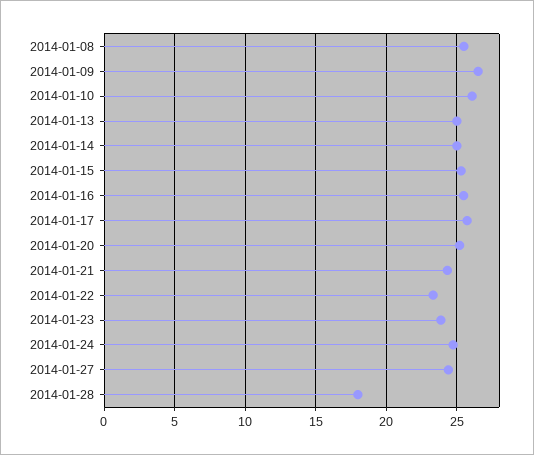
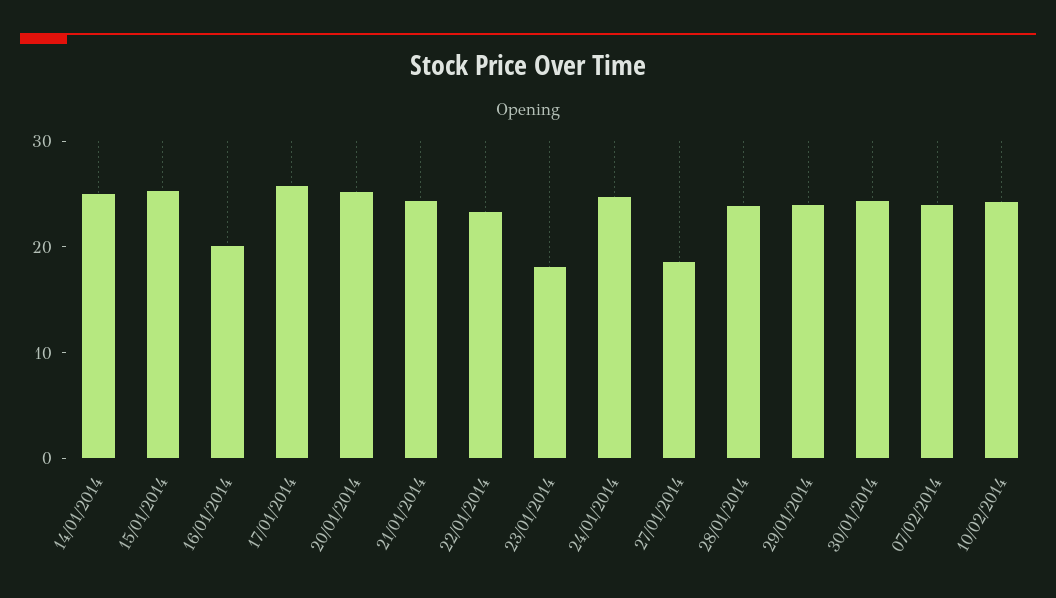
2014-01-08: 25.5 -> none
2014-01-09: 26.5 -> none
2014-01-10: 26 -> none
2014-01-13: 25 -> none
2014-01-16: 25.5 -> 20
2014-01-23: 24 -> 18
2014-01-27: 24.5 -> 18
2014-01-28: 18 -> 24
29/01/2014: none -> 24
30/01/2014: none -> 24
07/02/2014: none -> 24
10/02/2014: none -> 24

